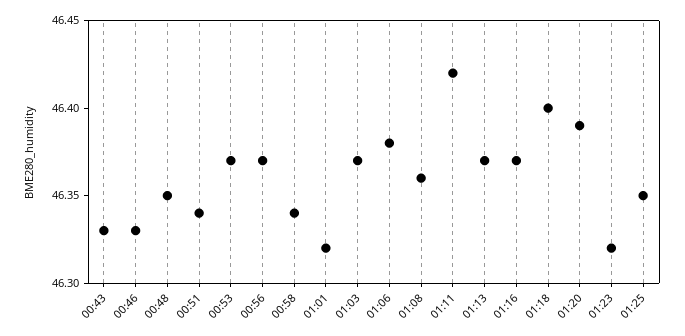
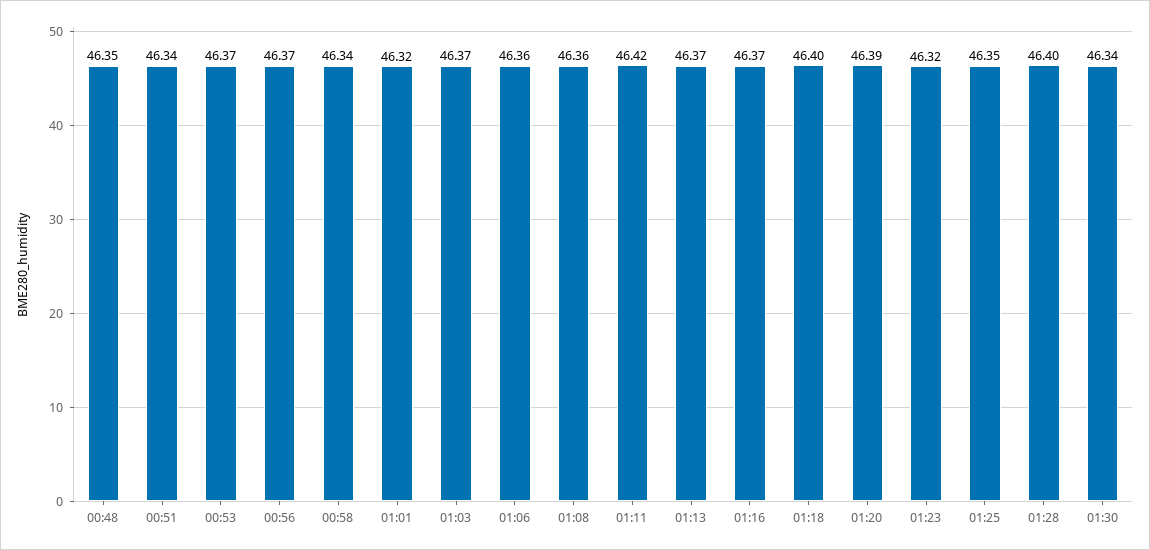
00:43: 46.33 -> none
00:46: 46.33 -> none
01:06: 46.38 -> 46.36
01:28: none -> 46.4
01:30: none -> 46.34

